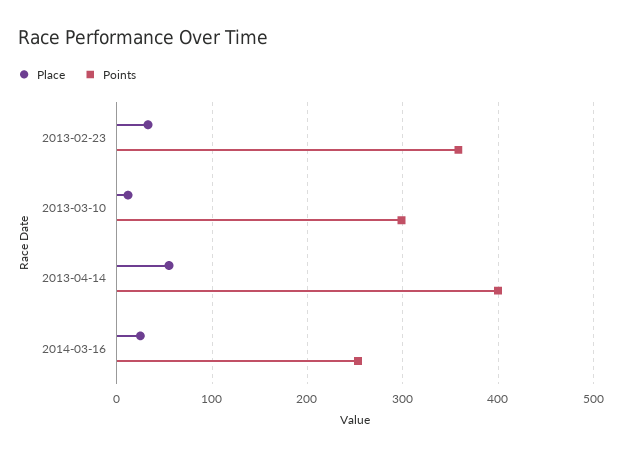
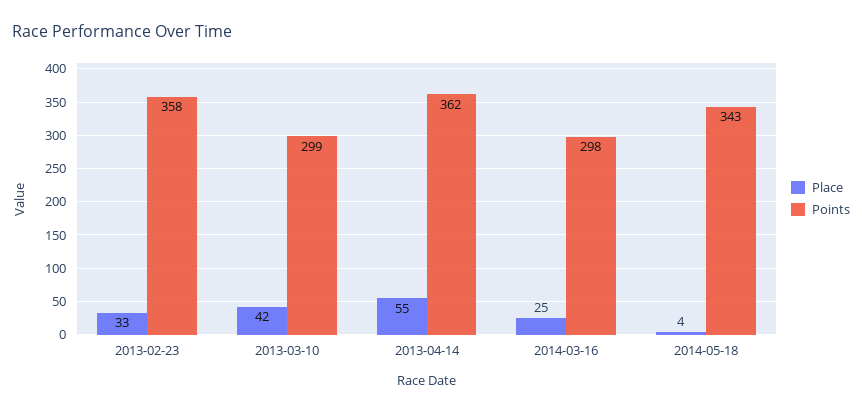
Place, 2013-03-10: 10 -> 42
Points, 2013-04-14: 400 -> 362
Points, 2014-03-16: 250 -> 298
Place, 2014-05-18: none -> 4
Points, 2014-05-18: none -> 343

